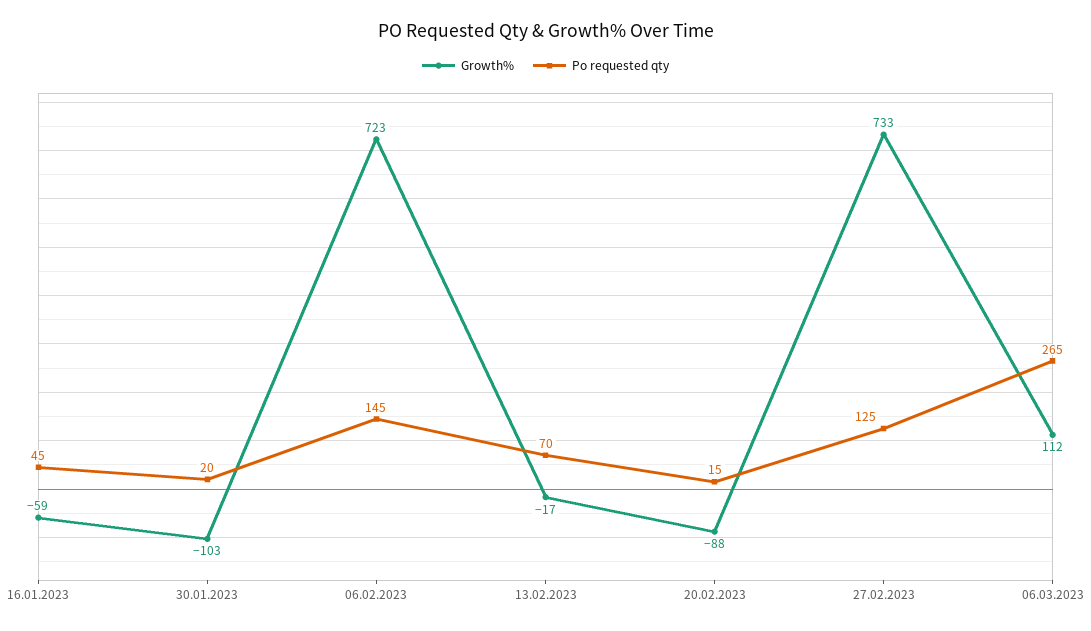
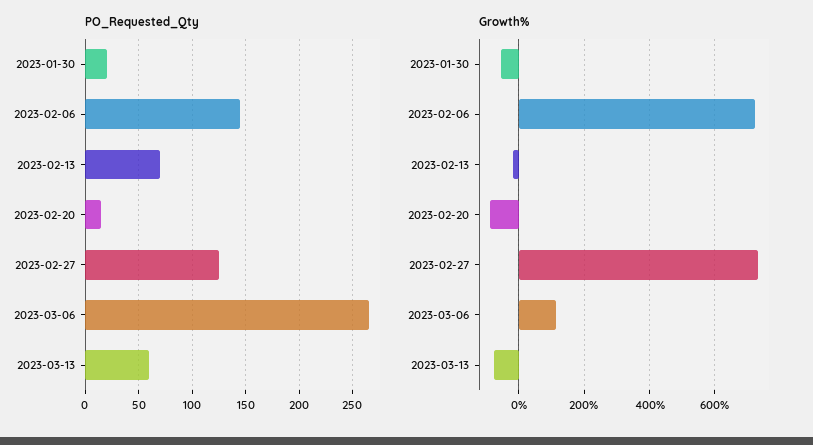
Growth%, 16.01.2023: -59 -> none
Po requested qty, 16.01.2023: 45 -> none
Growth%, 30.01.2023: -103 -> -60
Po requested qty, 2023-03-13: none -> 60
Growth%, 2023-03-13: none -> -80

